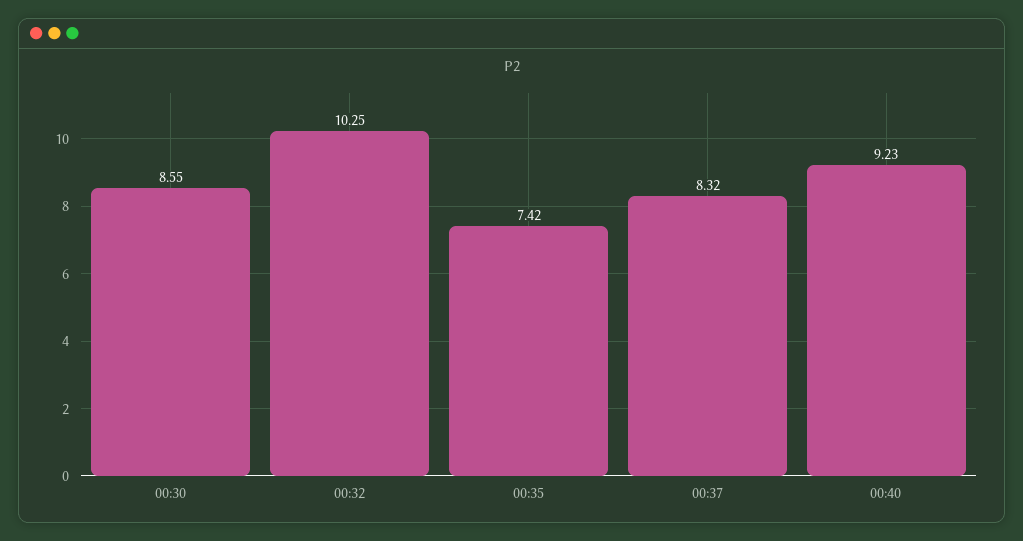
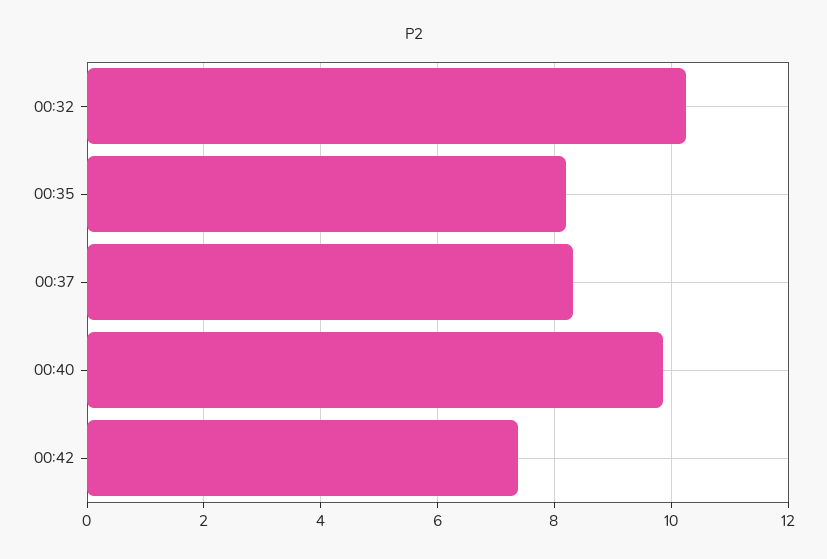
00:30: 8.55 -> none
00:35: 7.42 -> 8.2
00:40: 9.23 -> 9.8
00:42: none -> 7.4

